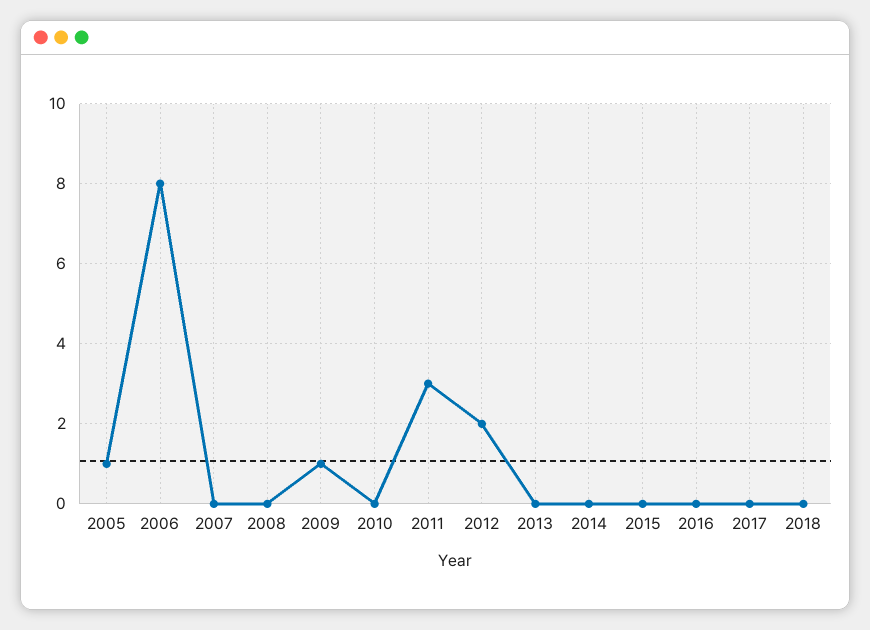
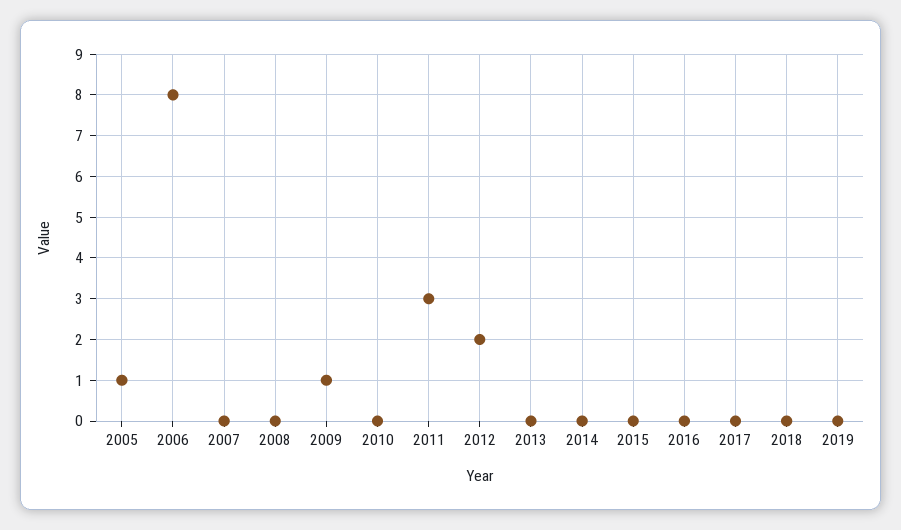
2019: none -> 0

